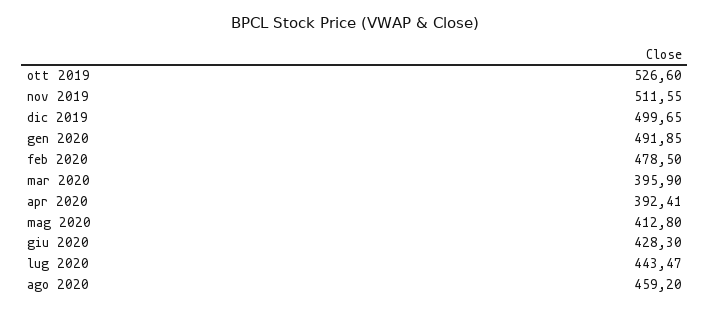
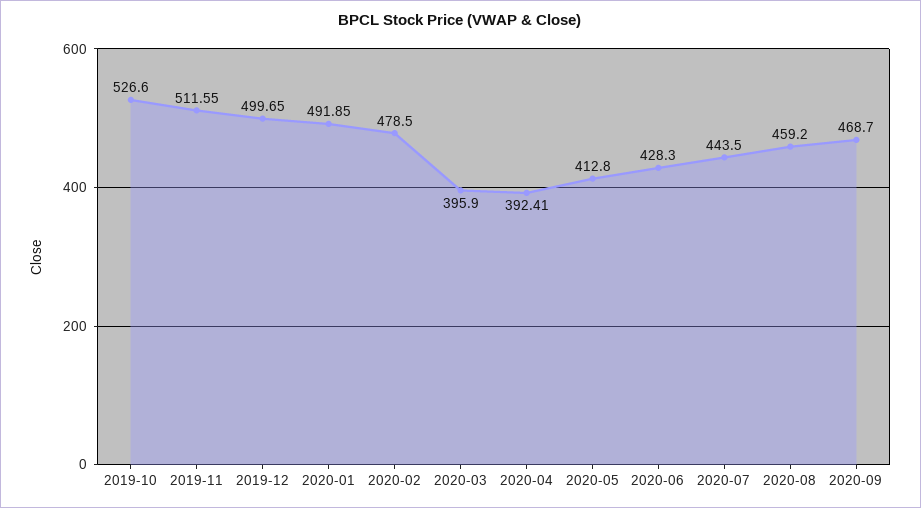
lug 2020: 443.47 -> 443.5
2020-09: none -> 468.7

